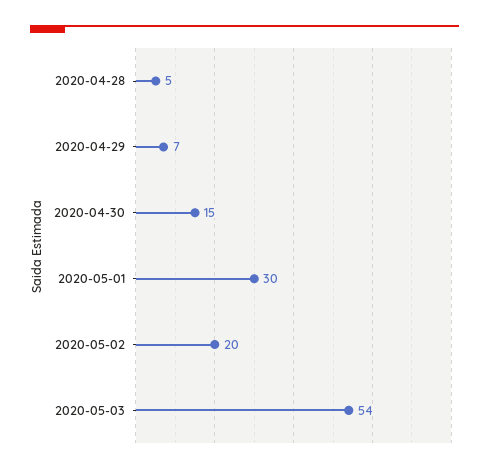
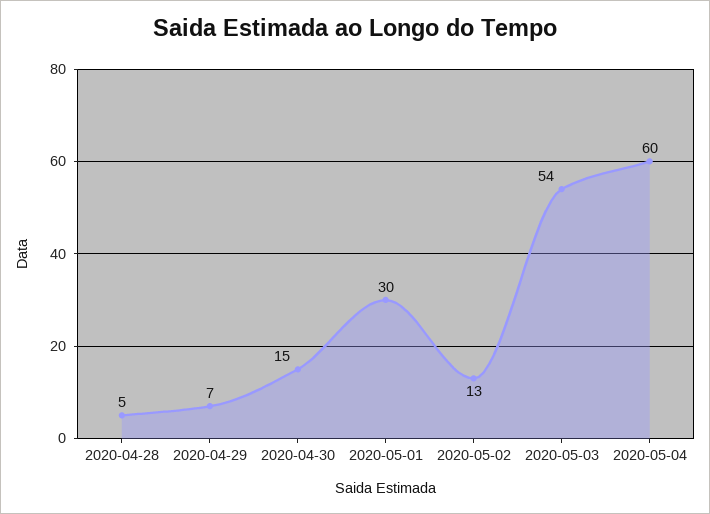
2020-05-02: 20 -> 13
2020-05-04: none -> 60

